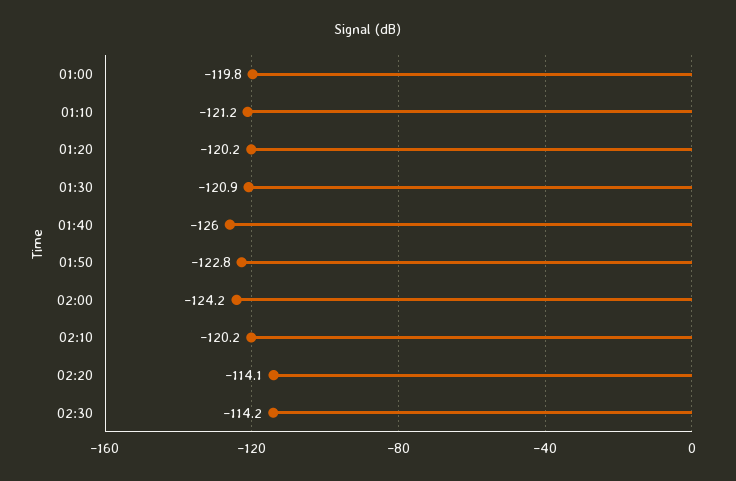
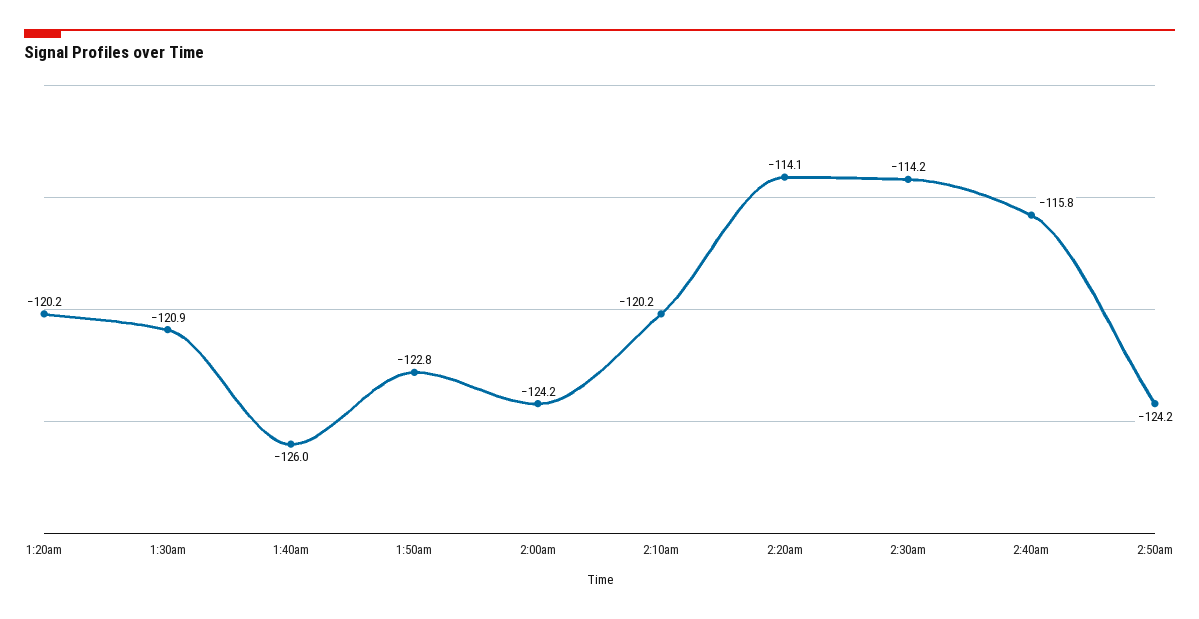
01:00: -119.8 -> none
01:10: -121.2 -> none
2:40am: none -> -115.8
2:50am: none -> -124.2

